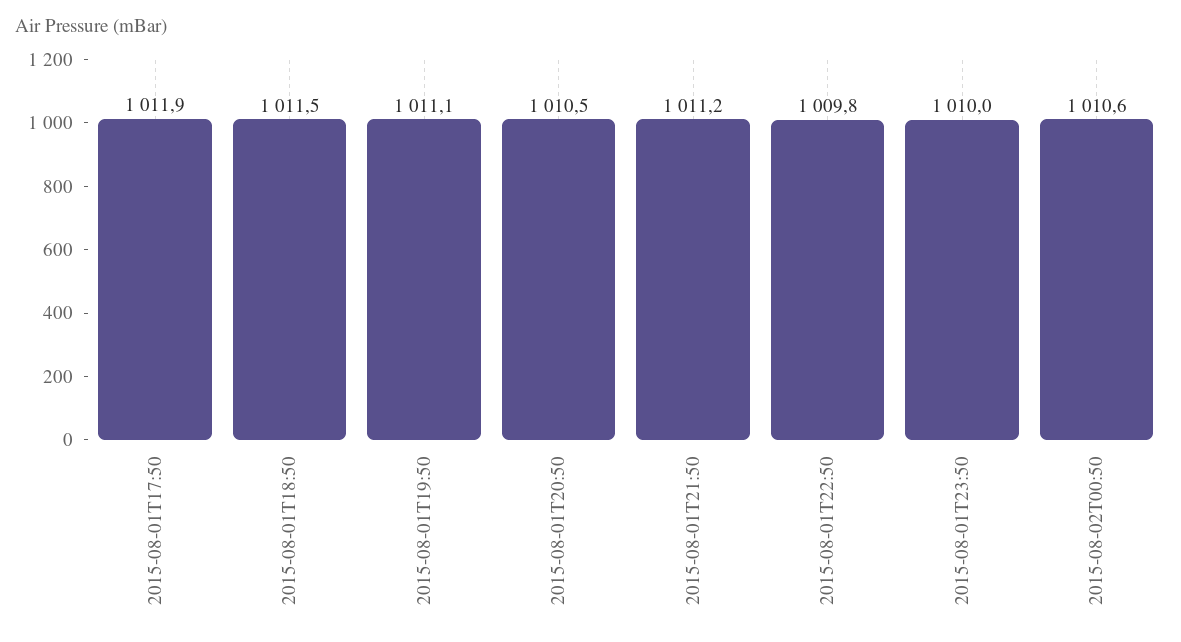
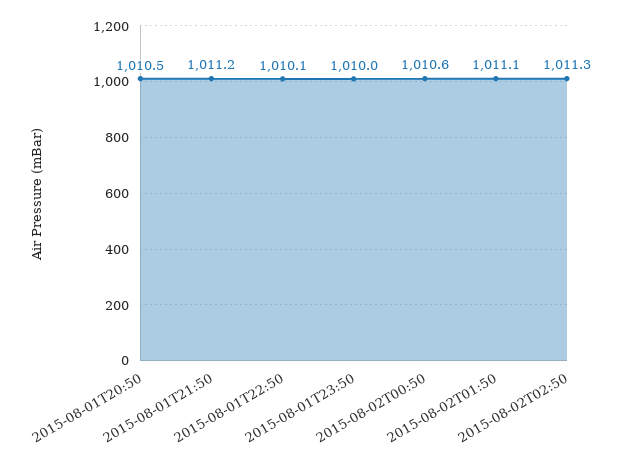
2015-08-01T17:50: 1011.9 -> none
2015-08-01T18:50: 1011.5 -> none
2015-08-01T19:50: 1011.1 -> none
2015-08-01T22:50: 1009.8 -> 1010.1
2015-08-02T01:50: none -> 1011.1
2015-08-02T02:50: none -> 1011.3

